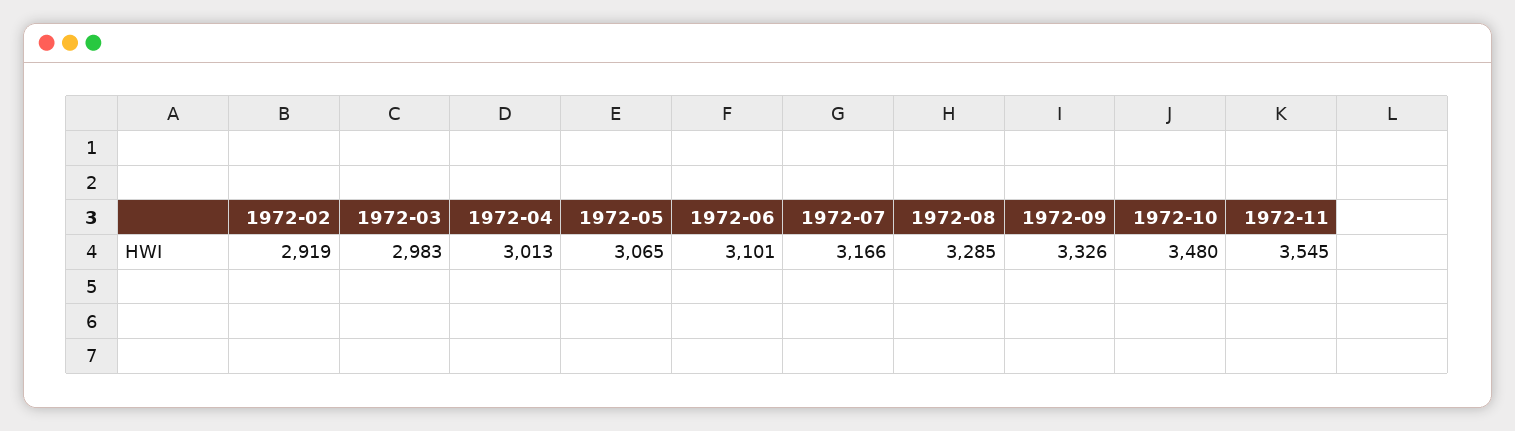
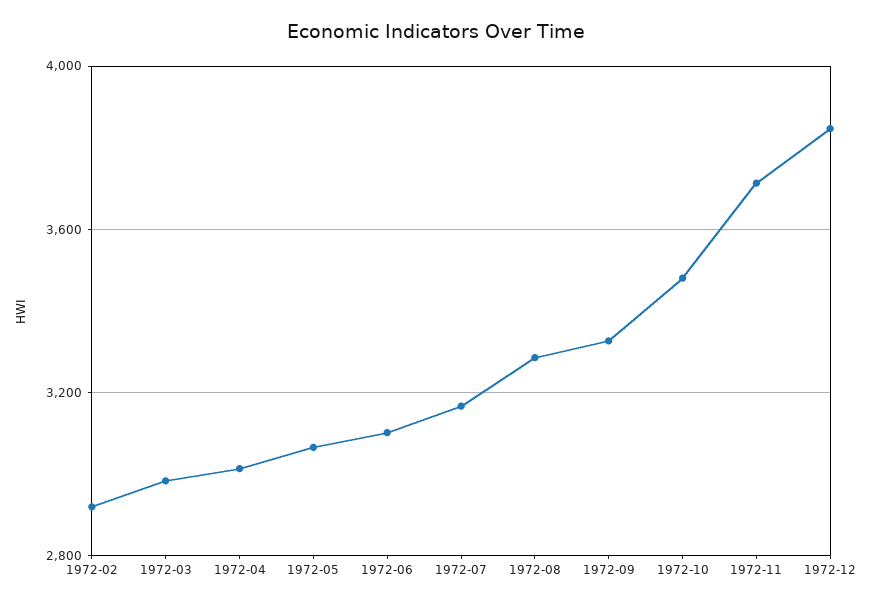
1972-11: 3545 -> 3700
1972-12: none -> 3850

